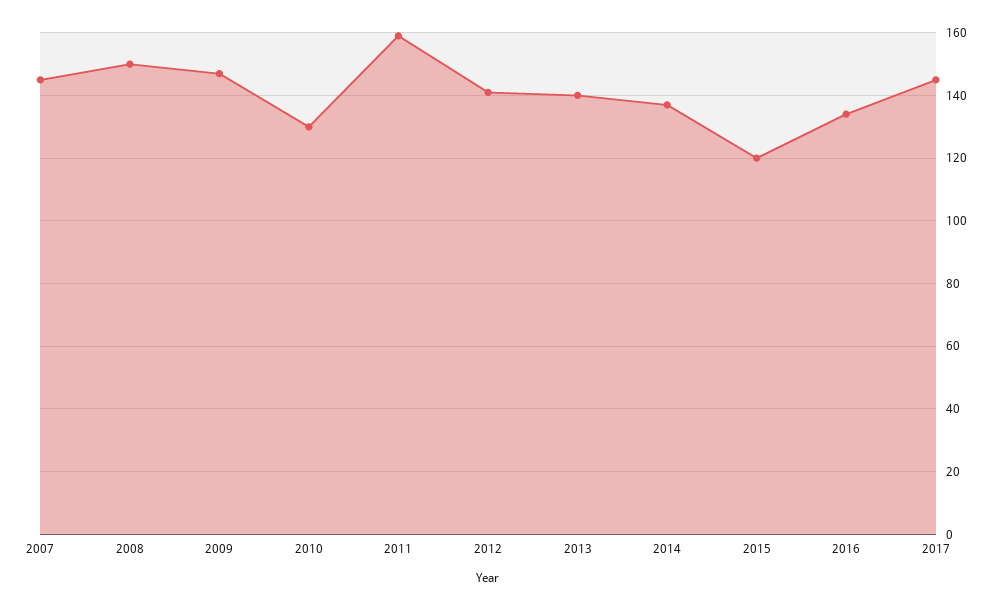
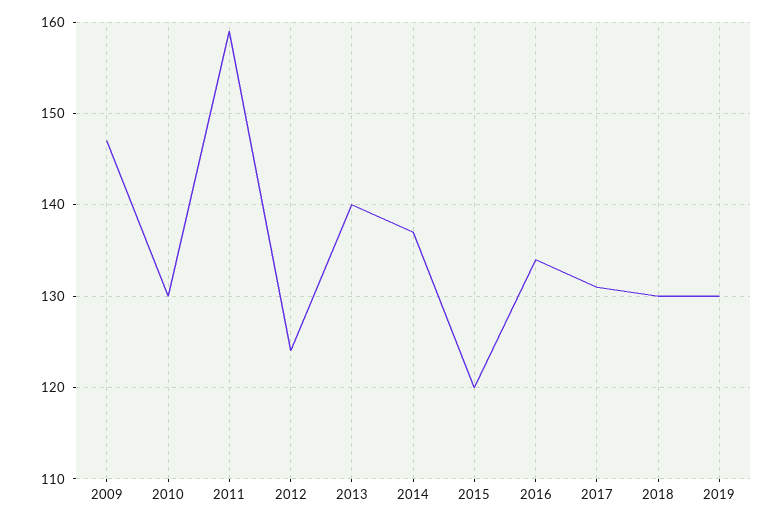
2007: 145 -> none
2008: 150 -> none
2012: 140 -> 124
2017: 145 -> 131
2018: none -> 130
2019: none -> 130

